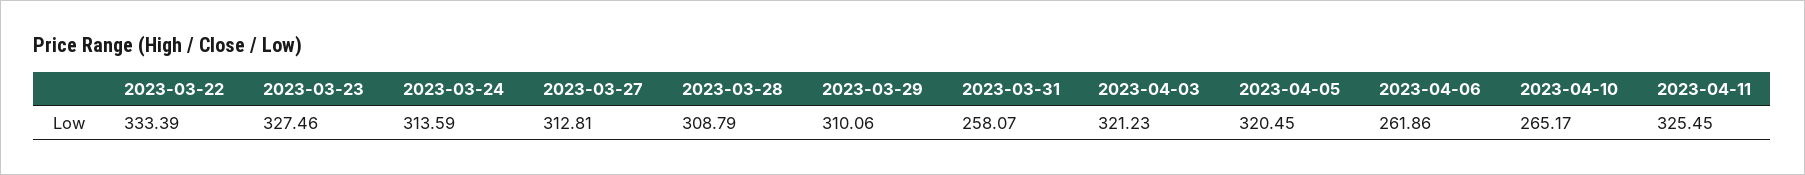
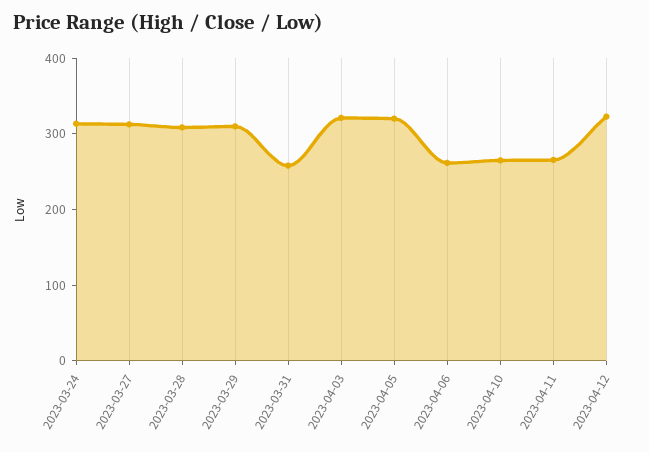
2023-03-22: 333.39 -> none
2023-03-23: 327.46 -> none
2023-04-11: 325.45 -> 260
2023-04-12: none -> 320

